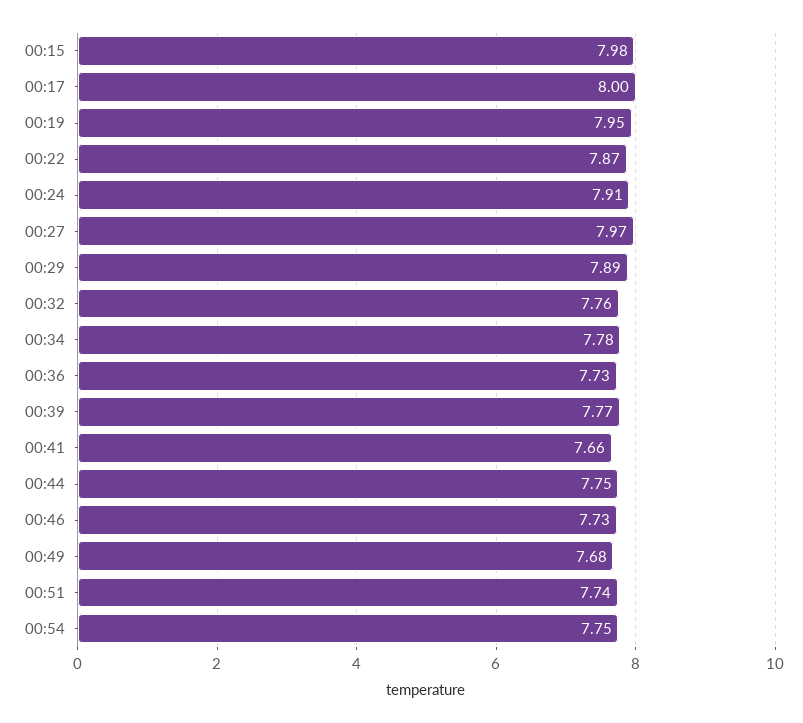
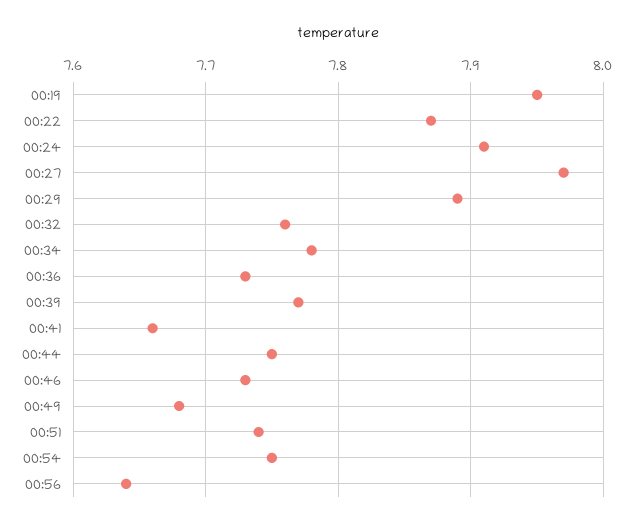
00:15: 7.98 -> none
00:17: 8 -> none
00:56: none -> 7.64

